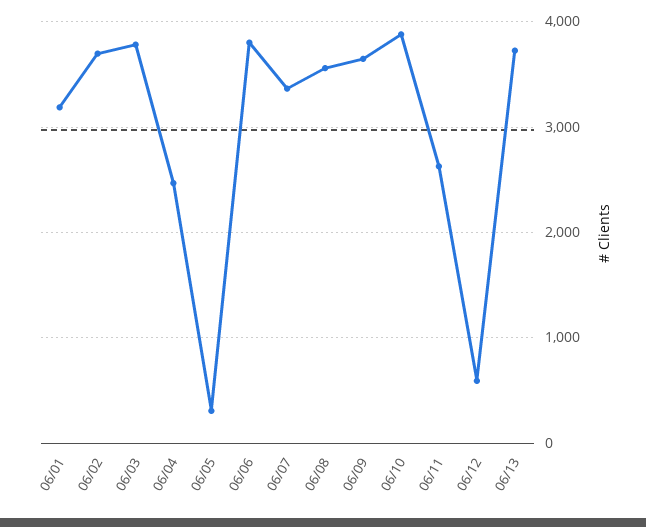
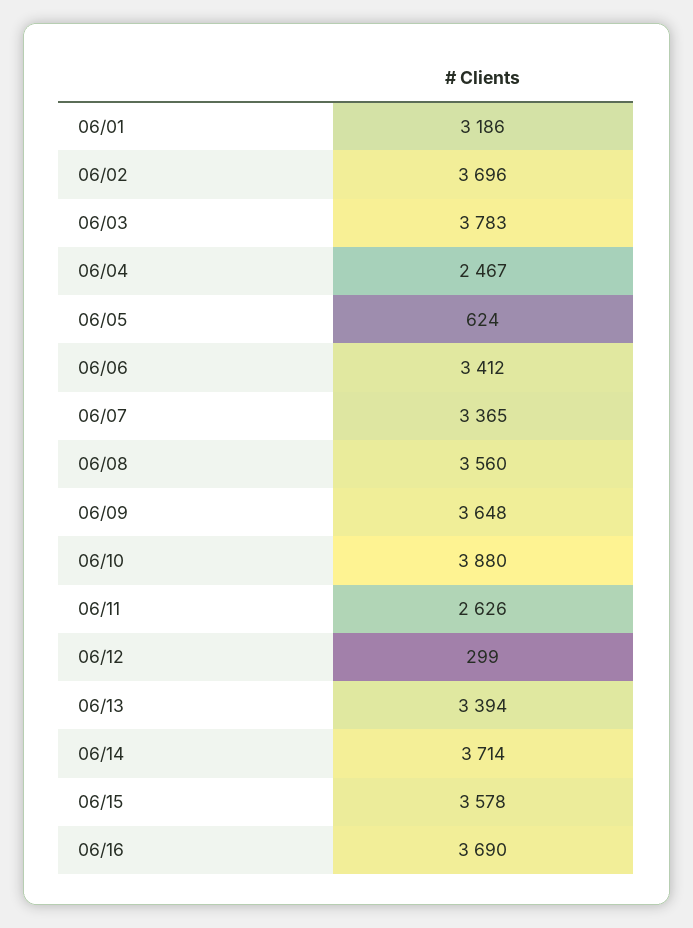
06/05: 300 -> 624
06/06: 3800 -> 3412
06/12: 600 -> 299
06/13: 3700 -> 3394
06/14: none -> 3714
06/15: none -> 3578
06/16: none -> 3690

